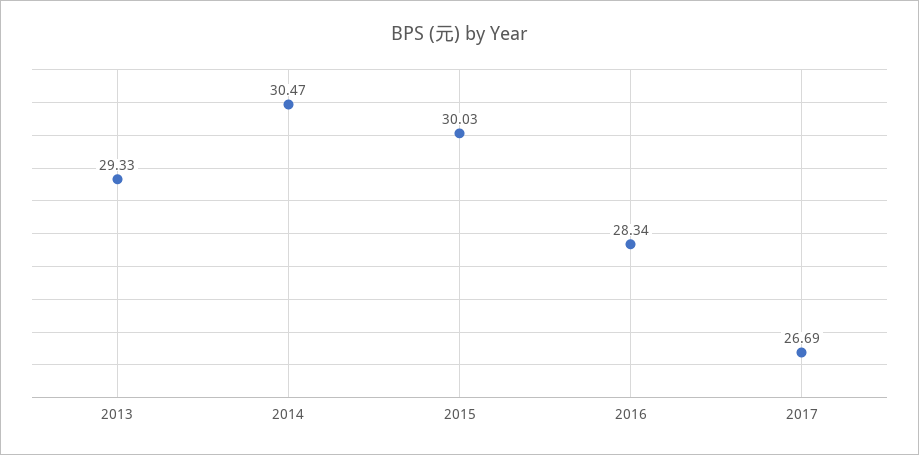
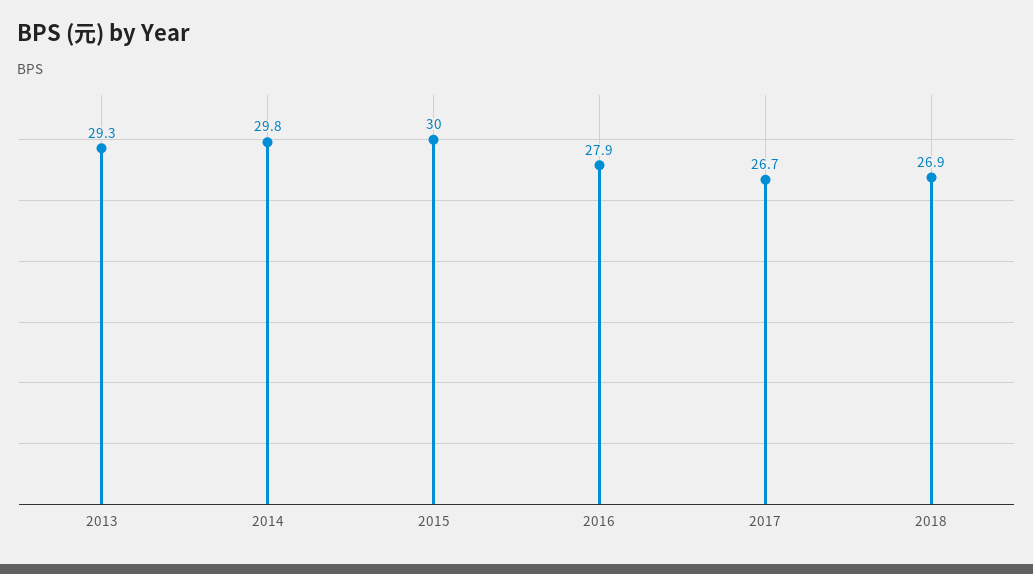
2014: 30.47 -> 29.8
2016: 28.34 -> 27.9
2018: none -> 26.9

